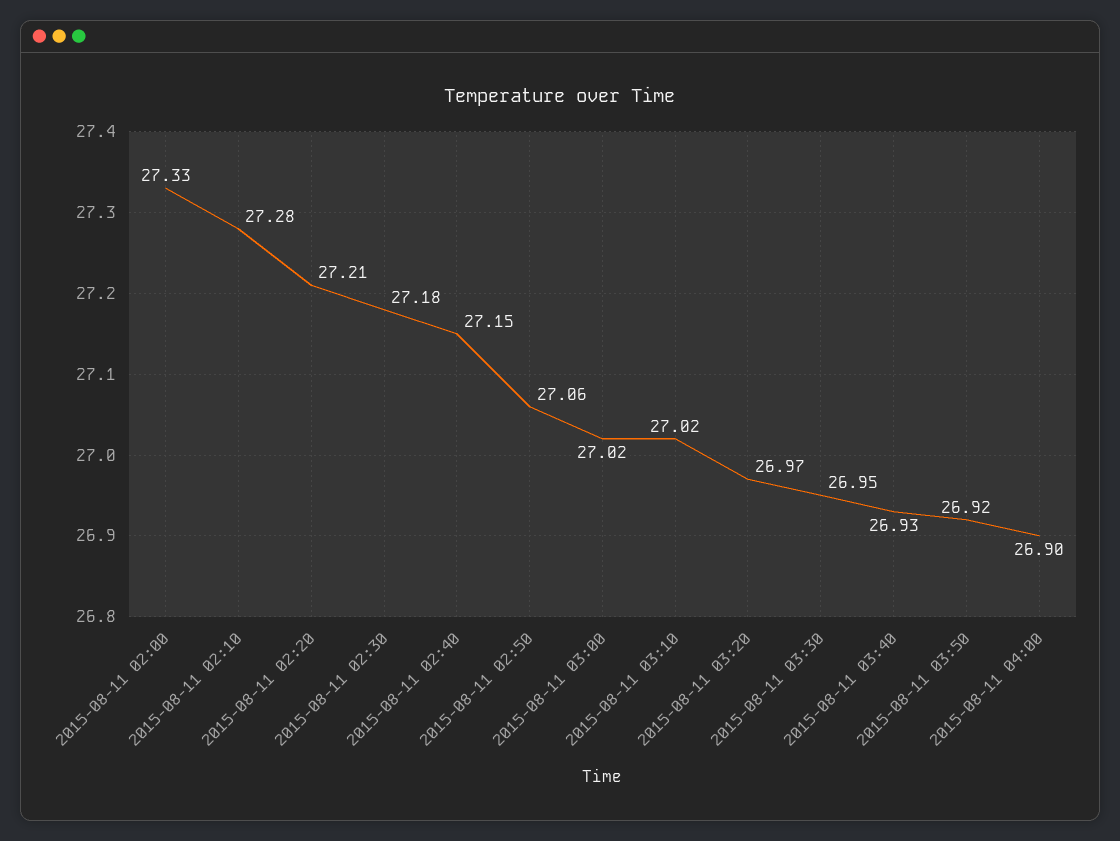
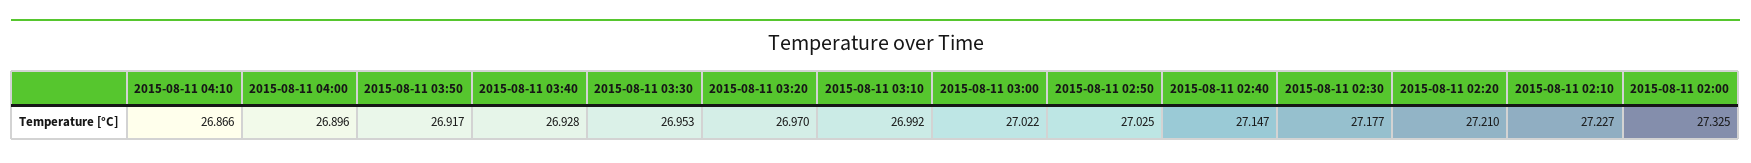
2015-08-11 02:10: 27.28 -> 27.227
2015-08-11 02:50: 27.06 -> 27.025
2015-08-11 03:10: 27.02 -> 26.992
2015-08-11 04:10: none -> 26.866

